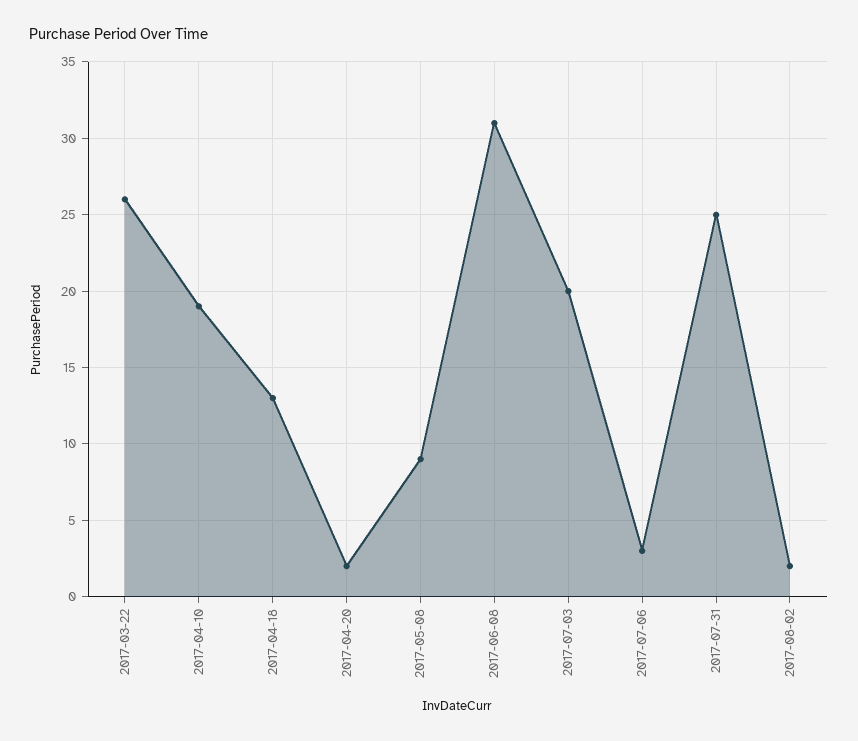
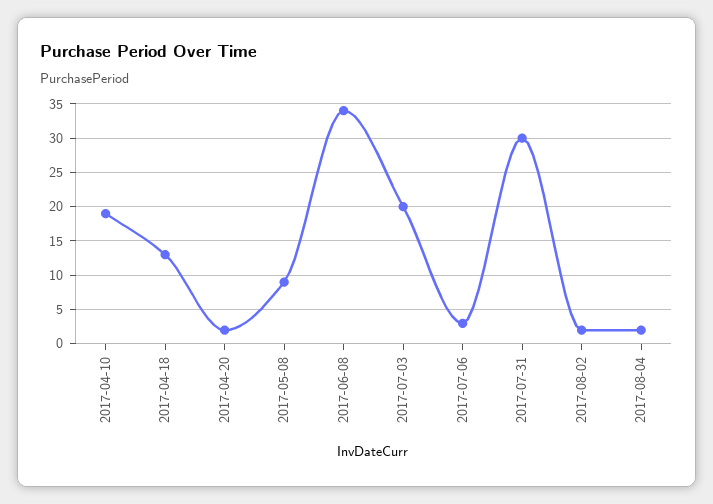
2017-03-22: 26 -> none
2017-06-08: 31 -> 34
2017-07-31: 25 -> 30
2017-08-04: none -> 2

